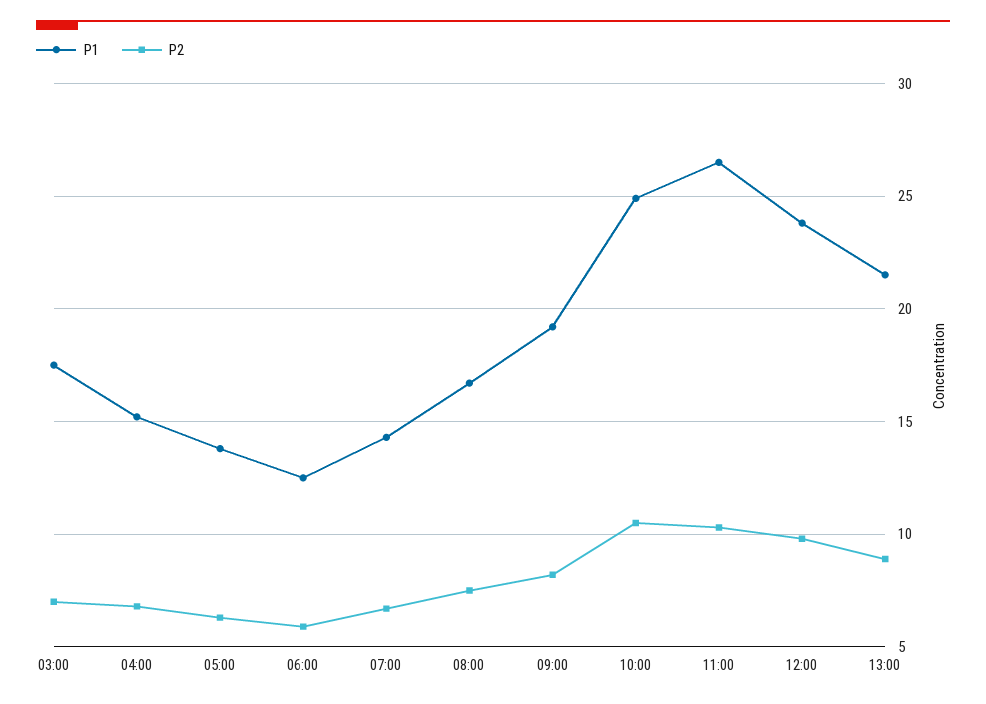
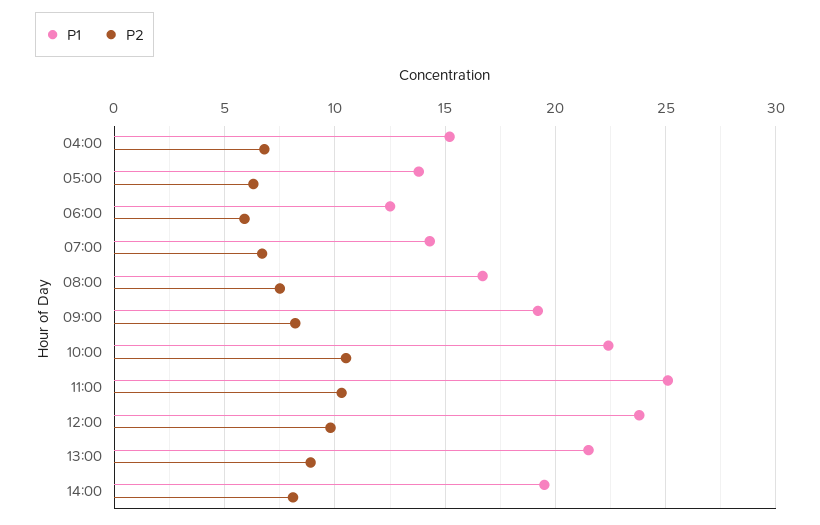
P1, 03:00: 17.5 -> none
P2, 03:00: 7 -> none
P1, 10:00: 25 -> 22.5
P1, 11:00: 26.5 -> 25
P1, 14:00: none -> 19.5
P2, 14:00: none -> 8

